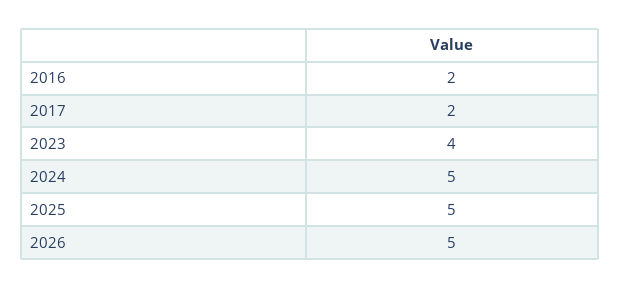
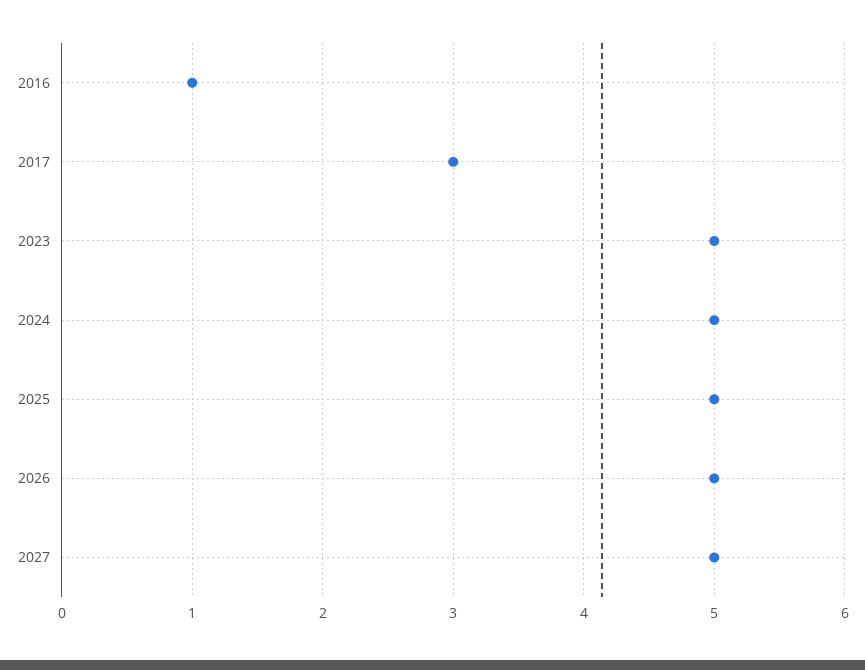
2016: 2 -> 1
2017: 2 -> 3
2023: 4 -> 5
2027: none -> 5

